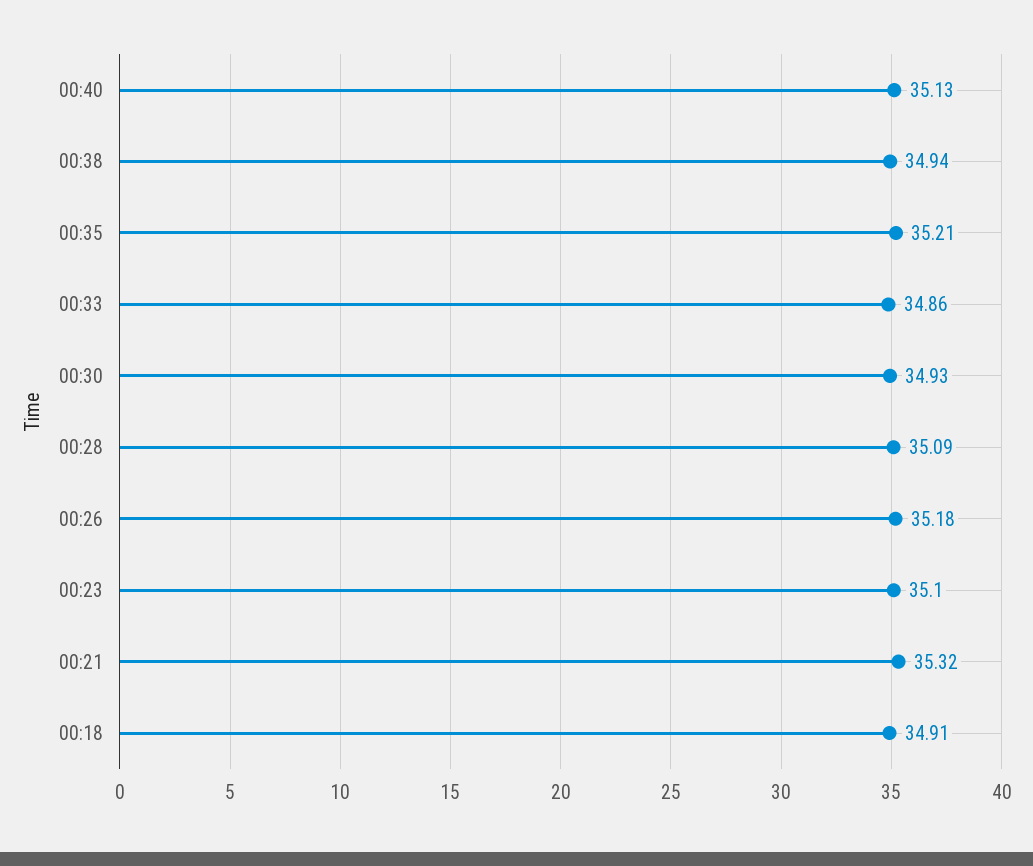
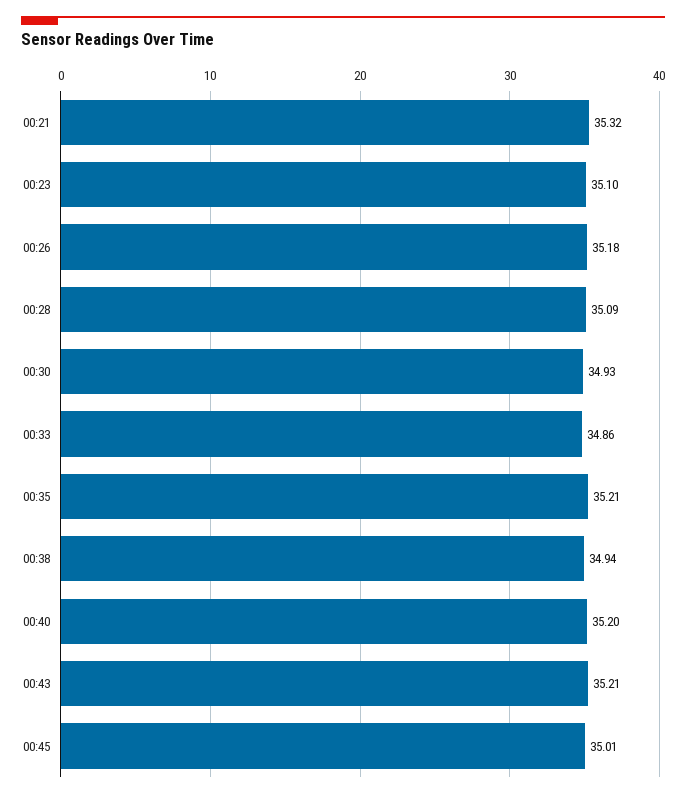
00:40: 35.13 -> 35.2
00:18: 34.91 -> none
00:43: none -> 35.21
00:45: none -> 35.01

